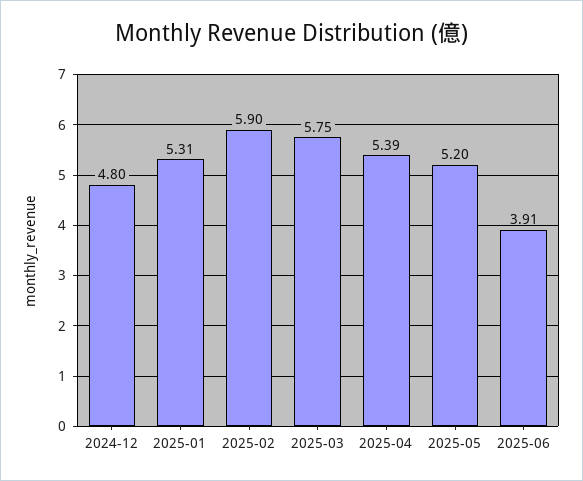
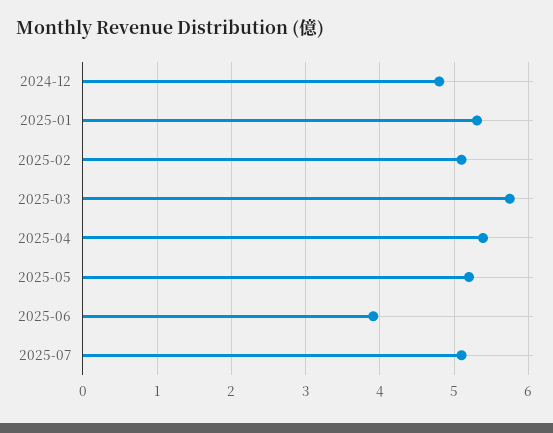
2025-02: 5.9 -> 5.1
2025-07: none -> 5.1

